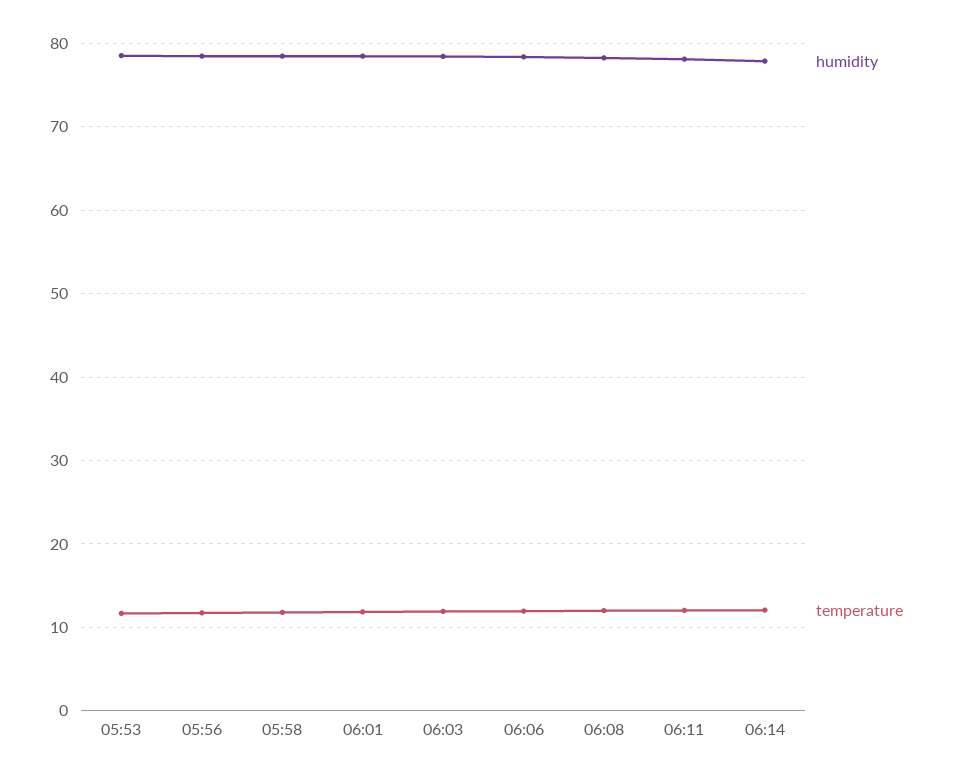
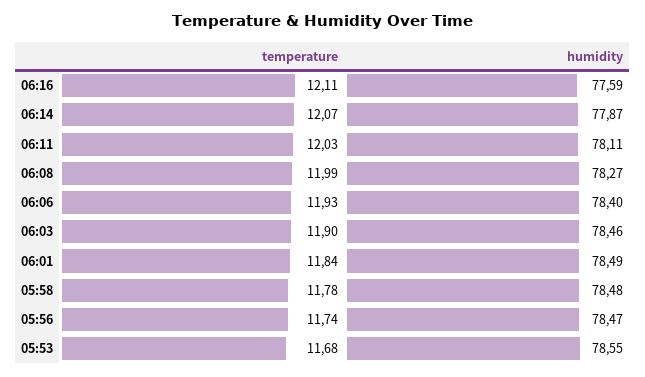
temperature, 06:16: none -> 12.11
humidity, 06:16: none -> 77.59

